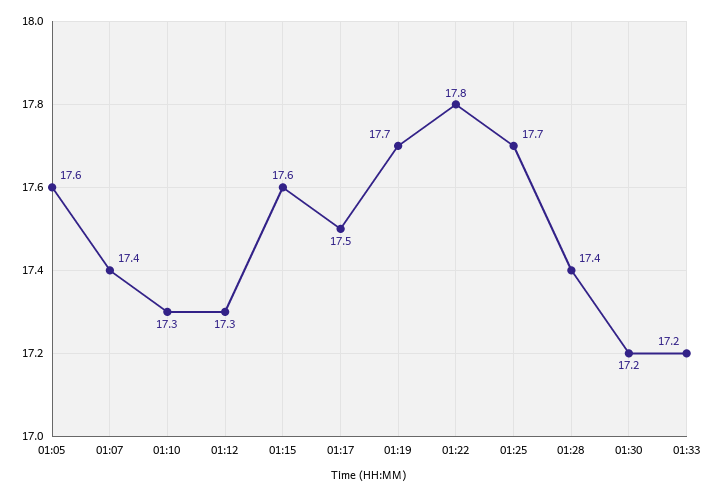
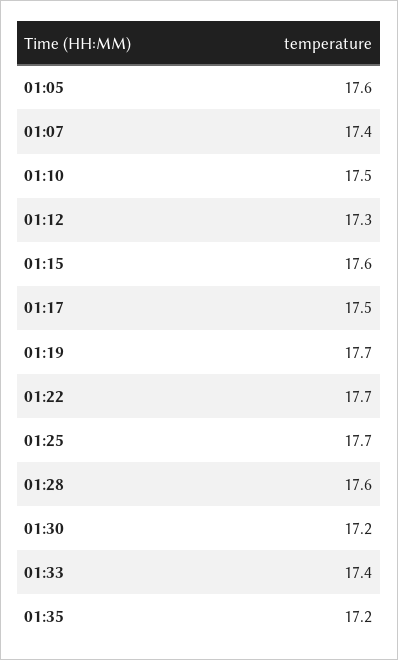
01:10: 17.3 -> 17.5
01:22: 17.8 -> 17.7
01:28: 17.4 -> 17.6
01:33: 17.2 -> 17.4
01:35: none -> 17.2

